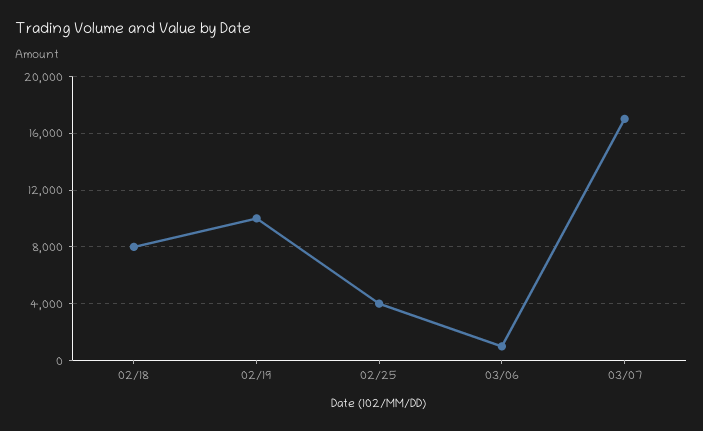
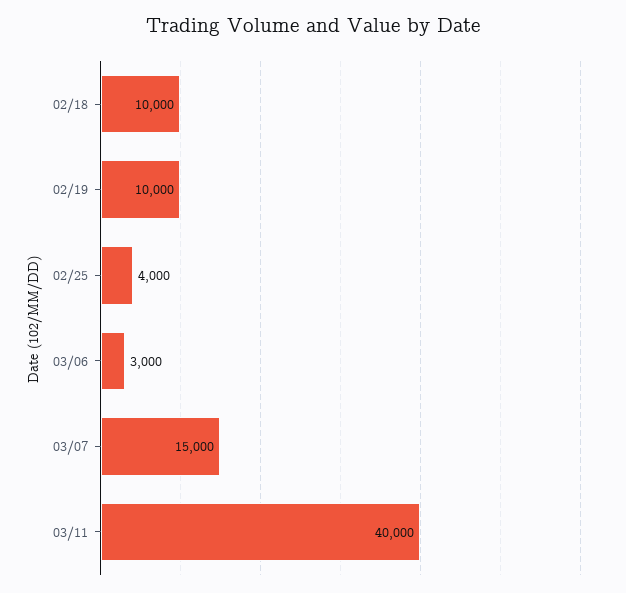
02/18: 8000 -> 10000
03/06: 1000 -> 3000
03/07: 17000 -> 15000
03/11: none -> 40000

